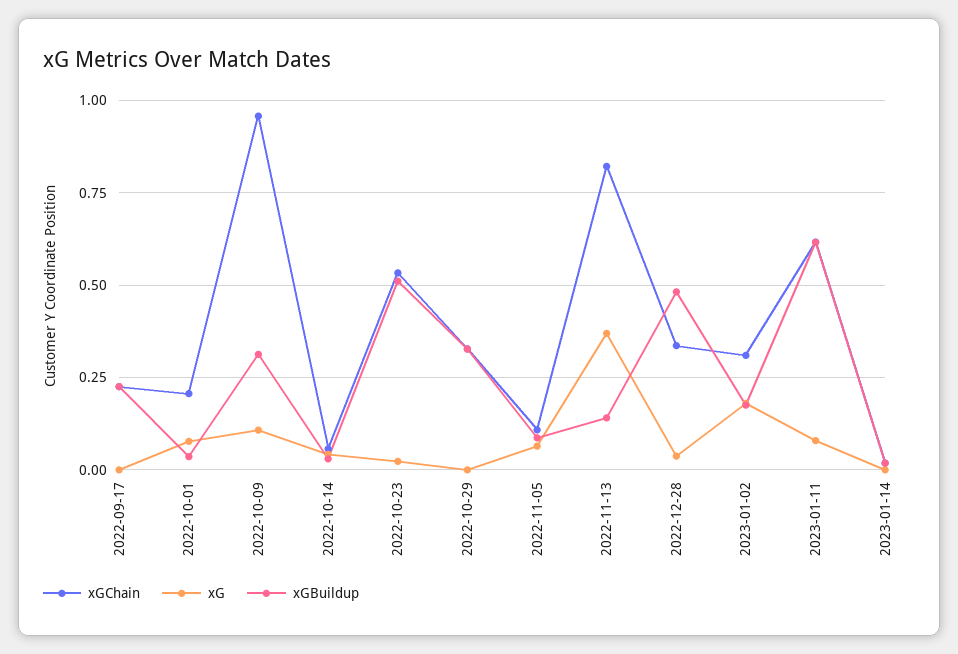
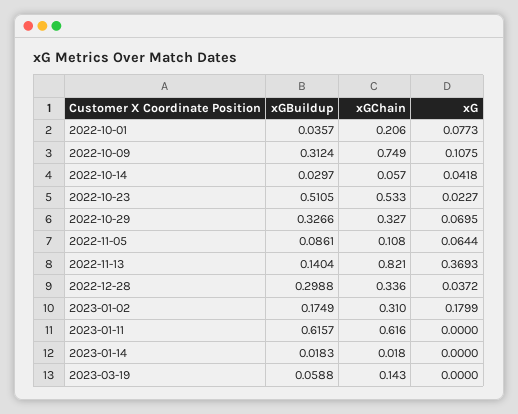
xGChain, 2022-09-17: 0.225 -> none
xG, 2022-09-17: 0 -> none
xGBuildup, 2022-09-17: 0.225 -> none
xGChain, 2022-10-09: 0.95 -> 0.749
xG, 2022-10-29: 0 -> 0.0695
xGBuildup, 2022-12-28: 0.475 -> 0.2988
xG, 2023-01-11: 0.075 -> 0
xGBuildup, 2023-03-19: none -> 0.0588
xGChain, 2023-03-19: none -> 0.143
xG, 2023-03-19: none -> 0

